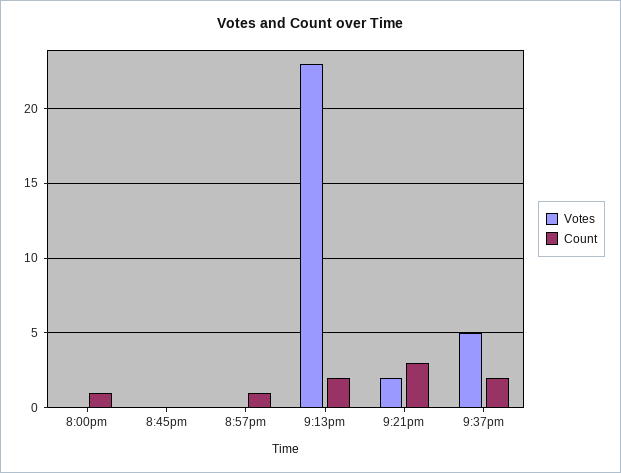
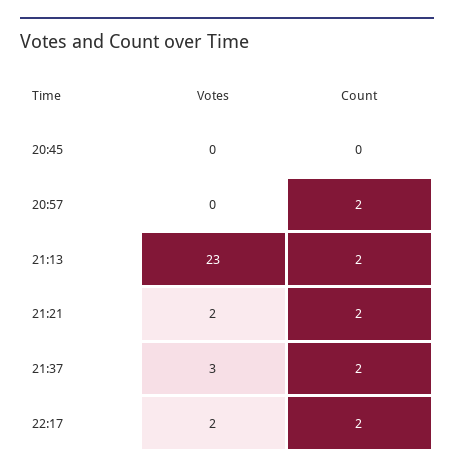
Votes, 8:00pm: 0 -> none
Count, 8:00pm: 1 -> none
Count, 8:57pm: 1 -> 2
Count, 9:21pm: 3 -> 2
Votes, 9:37pm: 5 -> 3
Votes, 22:17: none -> 2
Count, 22:17: none -> 2

